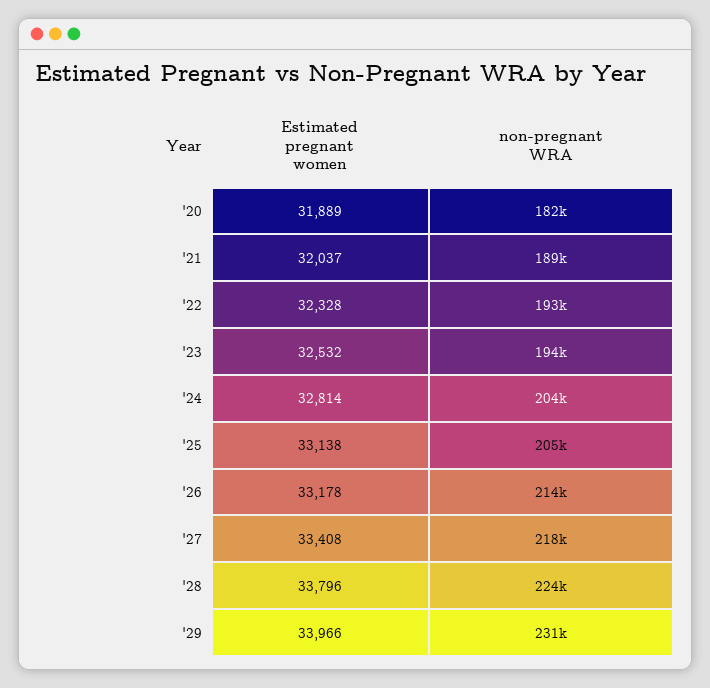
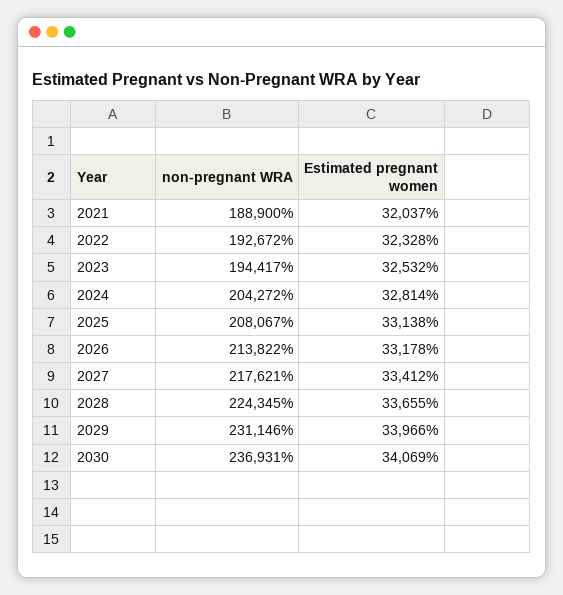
Estimated pregnant women, '20: 31889 -> none
non-pregnant WRA, '20: 182000 -> none
non-pregnant WRA, '25: 205000 -> 208067
Estimated pregnant women, '27: 33408 -> 33412
Estimated pregnant women, '28: 33796 -> 33655
non-pregnant WRA, 2030: none -> 236931
Estimated pregnant women, 2030: none -> 34069

